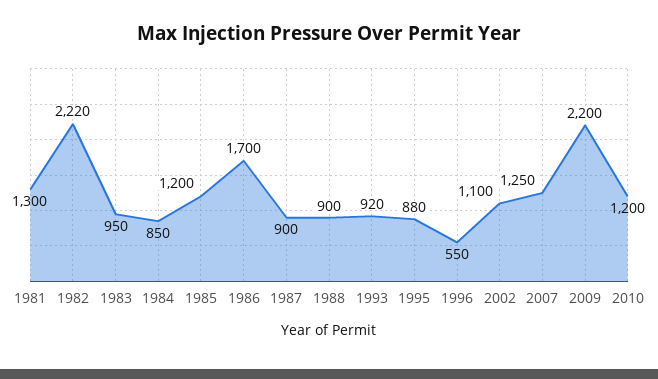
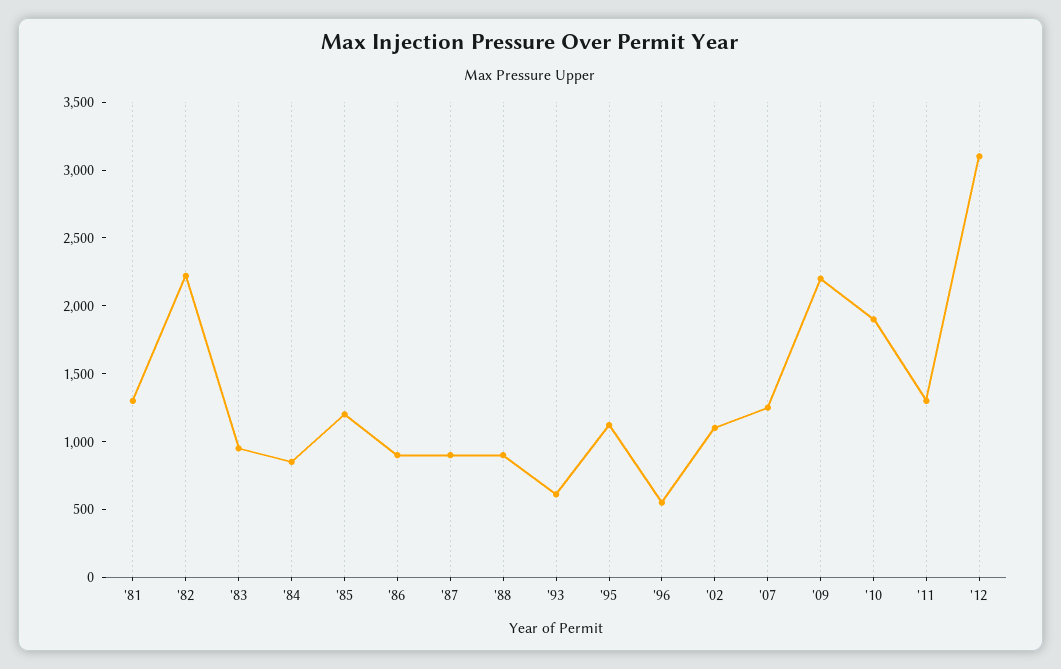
1986: 1700 -> 900
1993: 920 -> 600
1995: 880 -> 1100
2010: 1200 -> 1900
'11: none -> 1300
'12: none -> 3100

